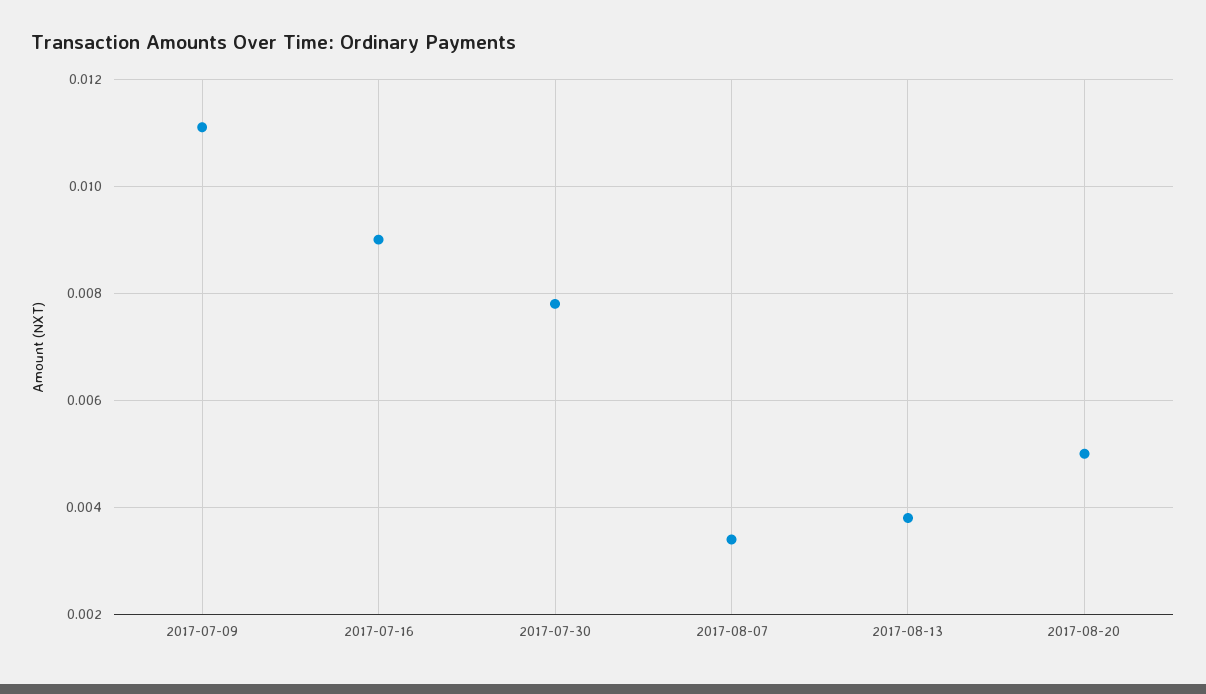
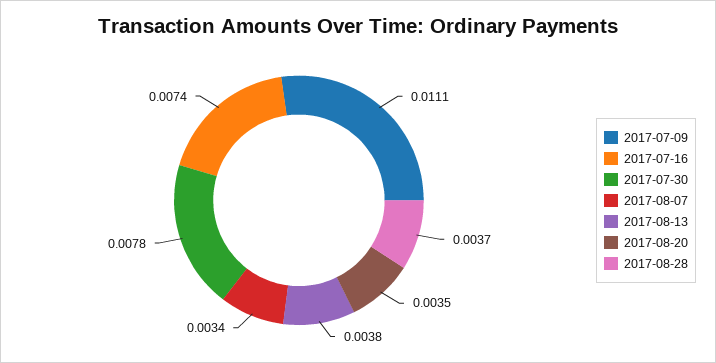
2017-07-16: 0.009 -> 0.0074
2017-08-20: 0.005 -> 0.0035
2017-08-28: none -> 0.0037

